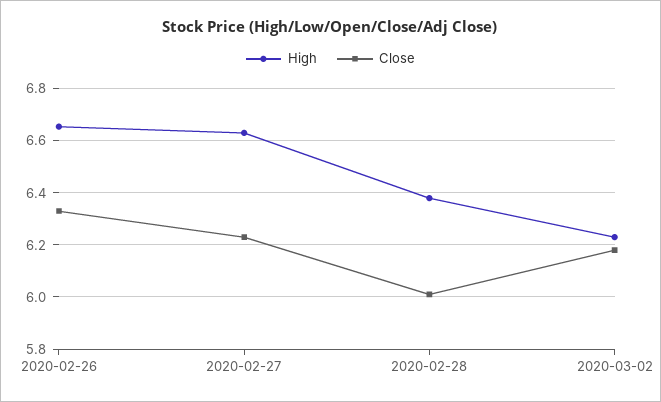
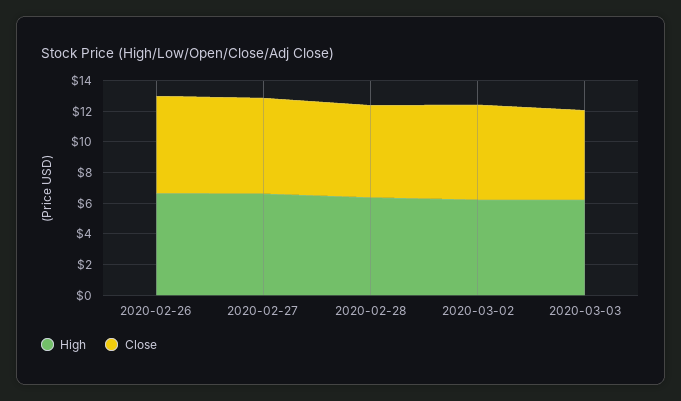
High, 2020-03-03: none -> 6
Close, 2020-03-03: none -> 6

